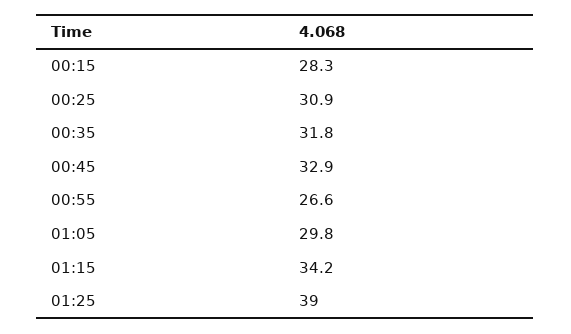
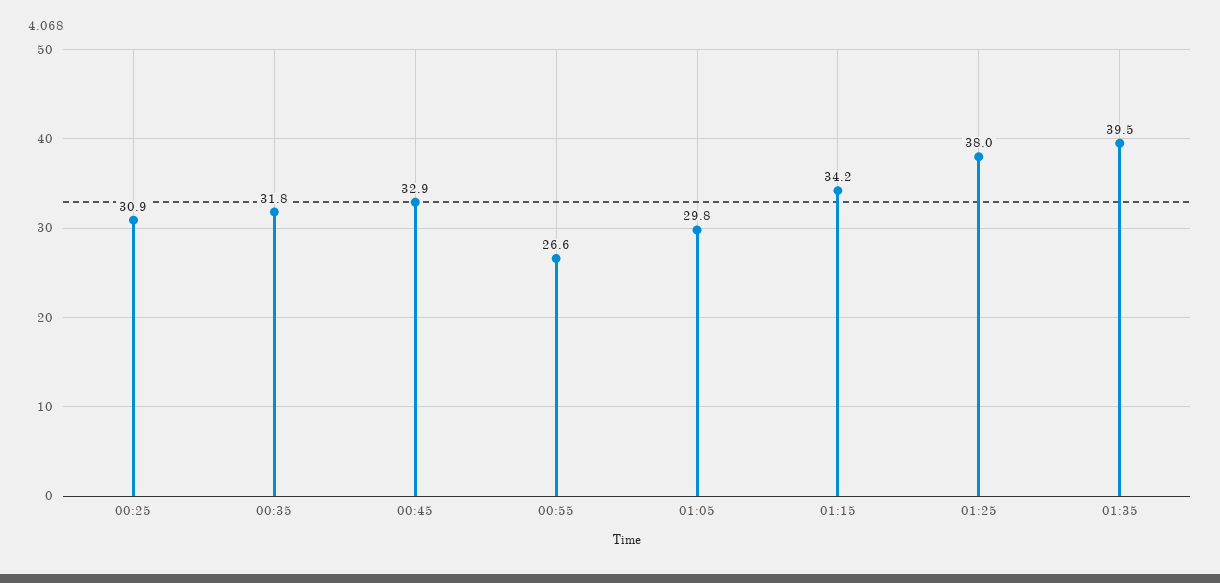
00:15: 28.3 -> none
01:25: 39 -> 38
01:35: none -> 39.5

